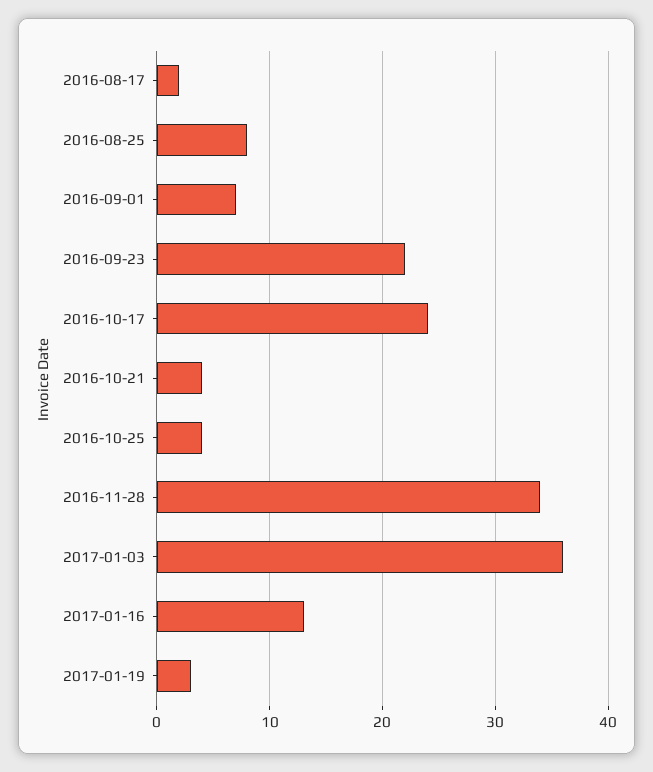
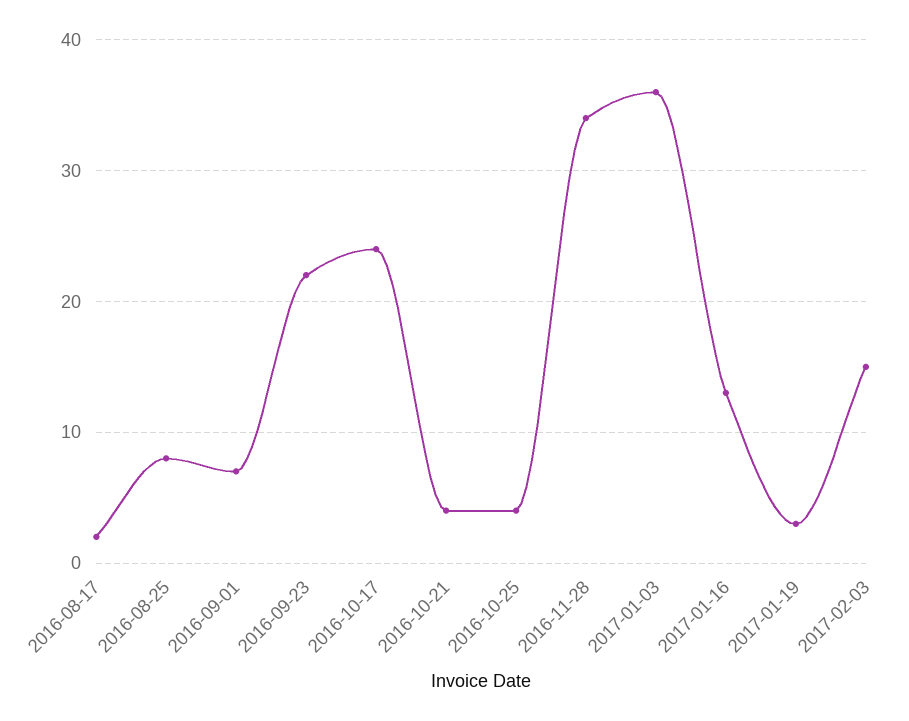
2017-02-03: none -> 15

